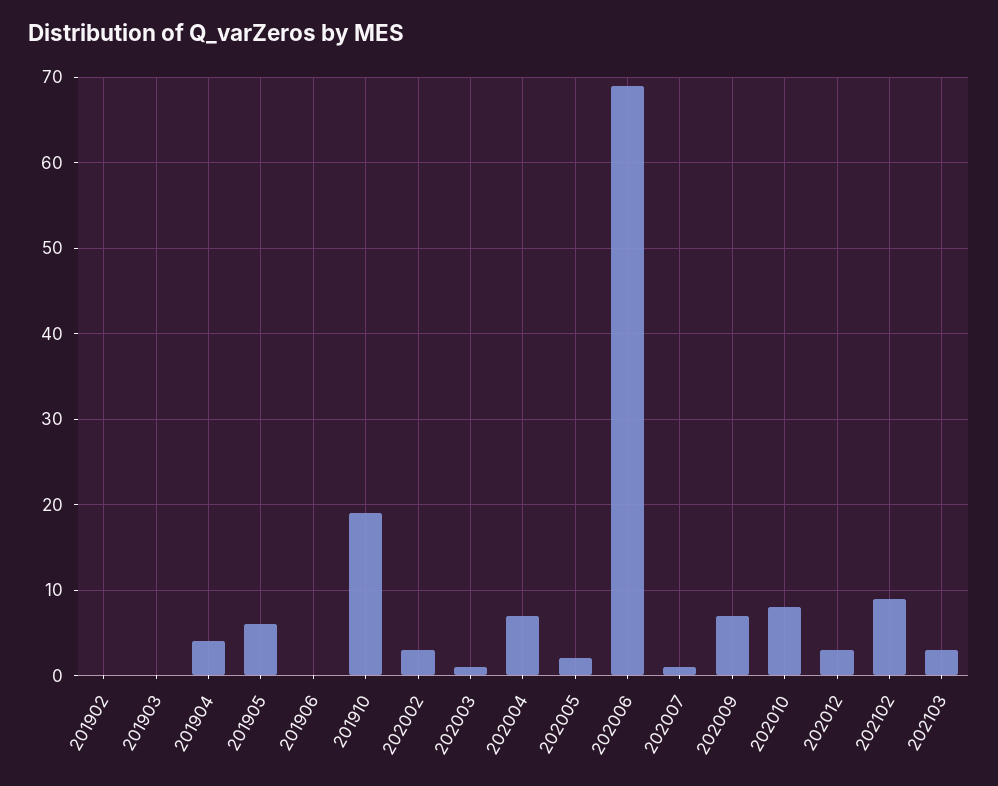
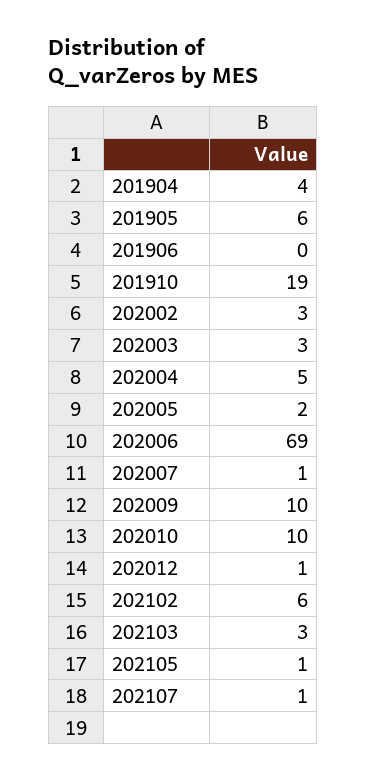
201902: 0 -> none
201903: 0 -> none
202003: 1 -> 3
202004: 7 -> 5
202009: 7 -> 10
202010: 8 -> 10
202012: 3 -> 1
202102: 9 -> 6
202105: none -> 1
202107: none -> 1

